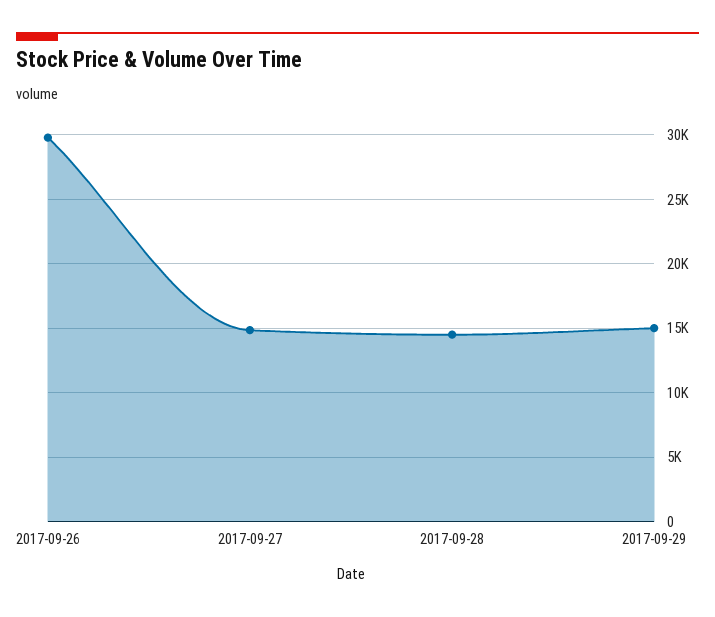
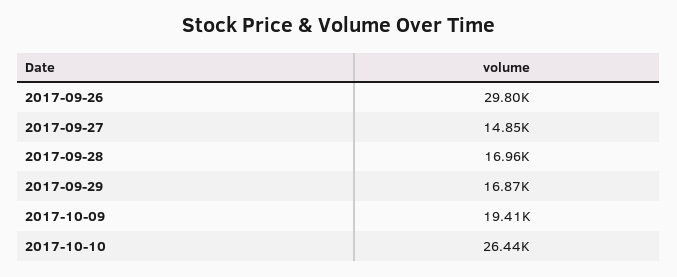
2017-09-28: 14500 -> 16960
2017-09-29: 15000 -> 16870
2017-10-09: none -> 19410
2017-10-10: none -> 26440

